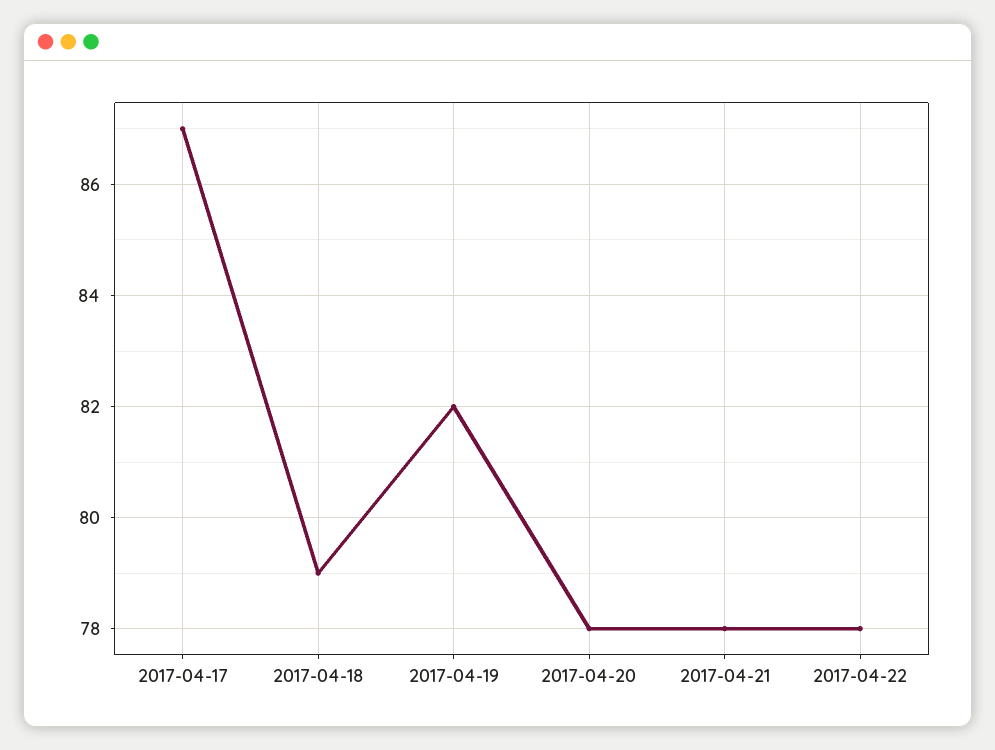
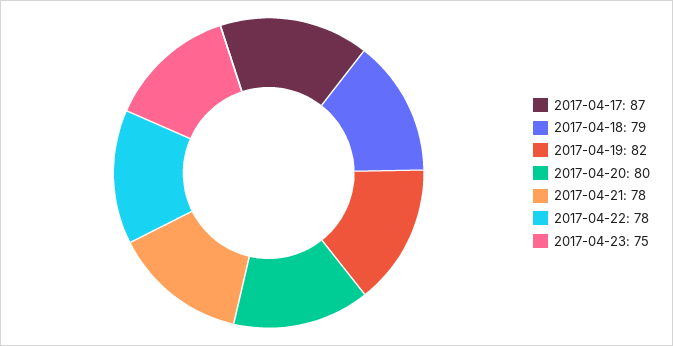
2017-04-20: 78 -> 80
2017-04-23: none -> 75

